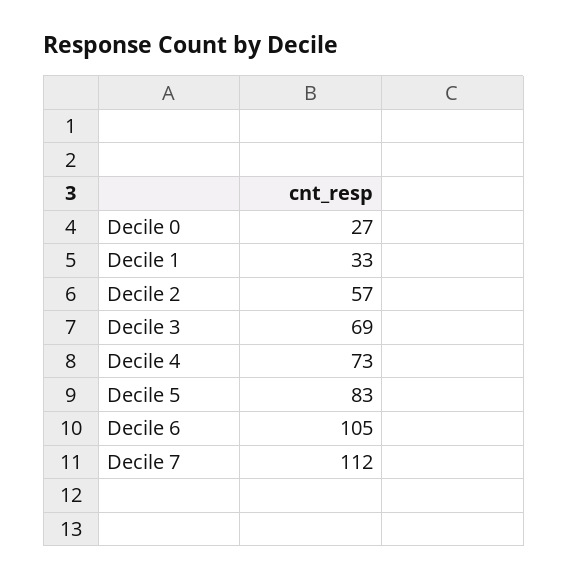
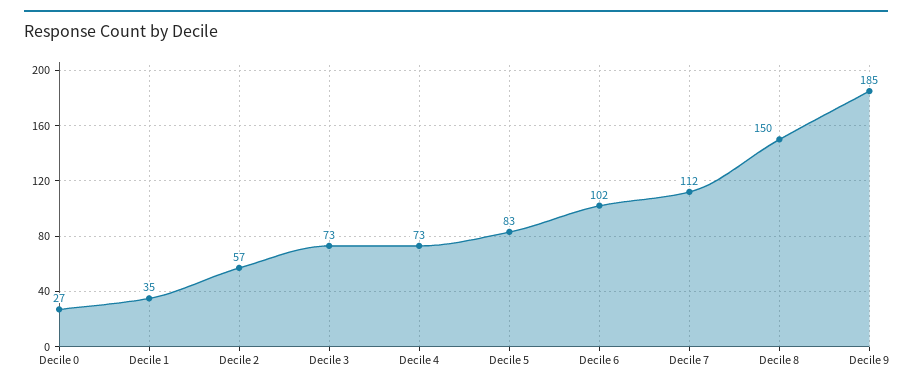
Decile 1: 33 -> 35
Decile 3: 69 -> 73
Decile 6: 105 -> 102
Decile 8: none -> 150
Decile 9: none -> 185

